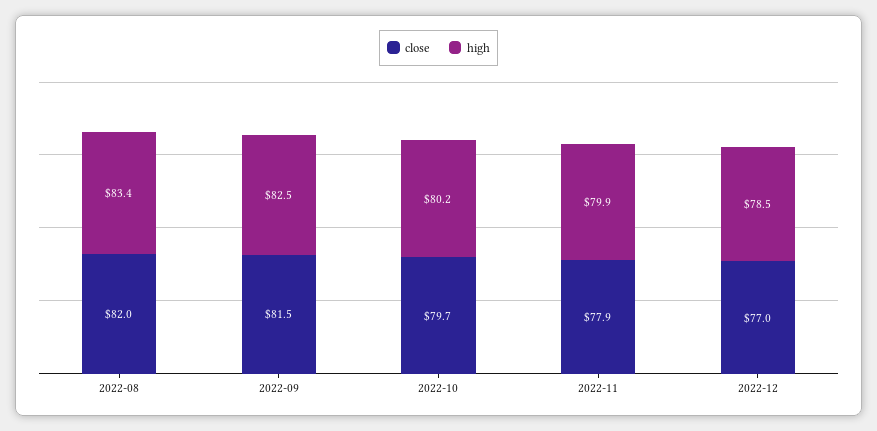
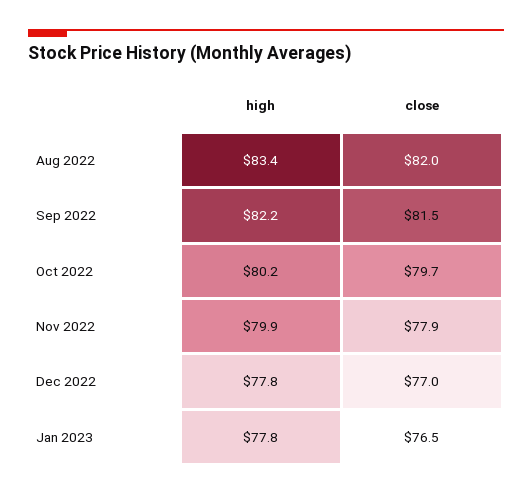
high, 2022-09: 82.5 -> 82.2
high, 2022-12: 78.5 -> 77.8
high, Jan 2023: none -> 77.8
close, Jan 2023: none -> 76.5

